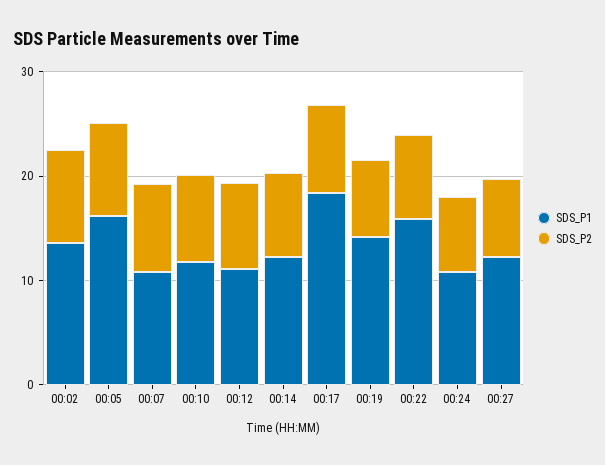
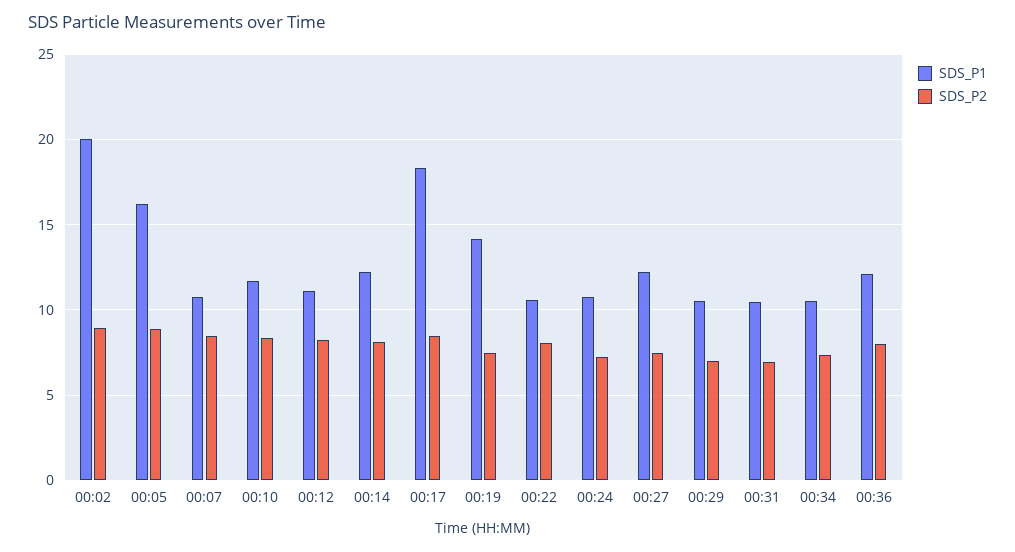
SDS_P1, 00:02: 14 -> 20
SDS_P1, 00:22: 16 -> 10.5
SDS_P1, 00:29: none -> 10.5
SDS_P2, 00:29: none -> 7
SDS_P1, 00:31: none -> 10.5
SDS_P2, 00:31: none -> 7
SDS_P1, 00:34: none -> 10.5
SDS_P2, 00:34: none -> 7.5
SDS_P1, 00:36: none -> 12
SDS_P2, 00:36: none -> 8

